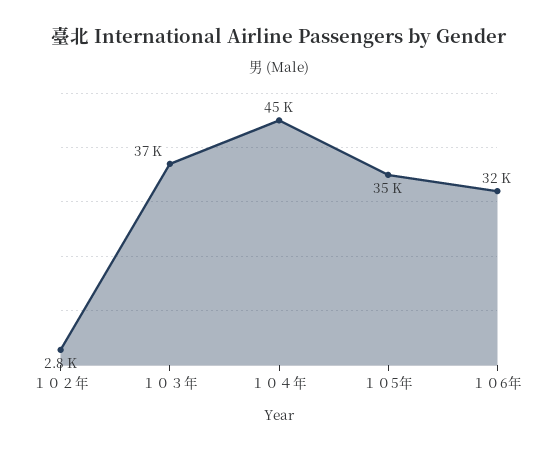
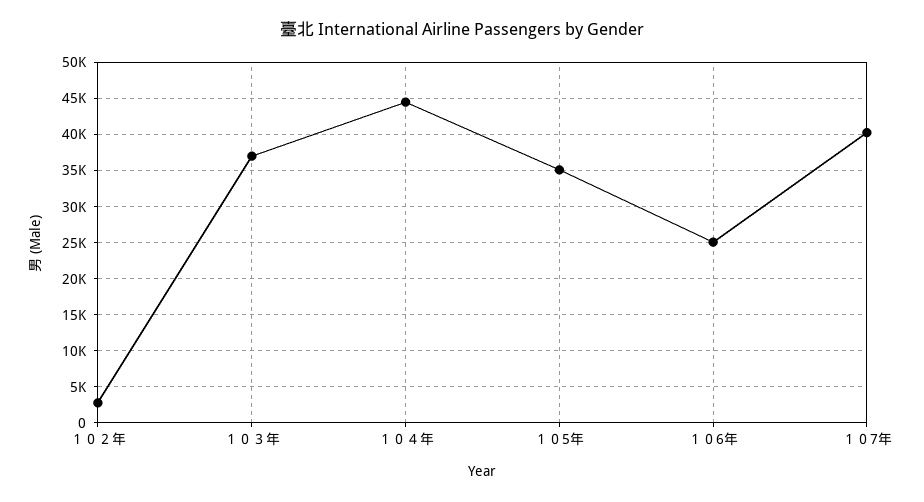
１０6年: 32000 -> 25000
１０7年: none -> 40000

